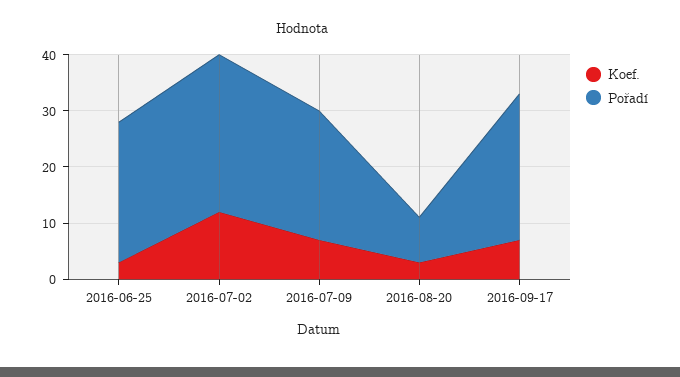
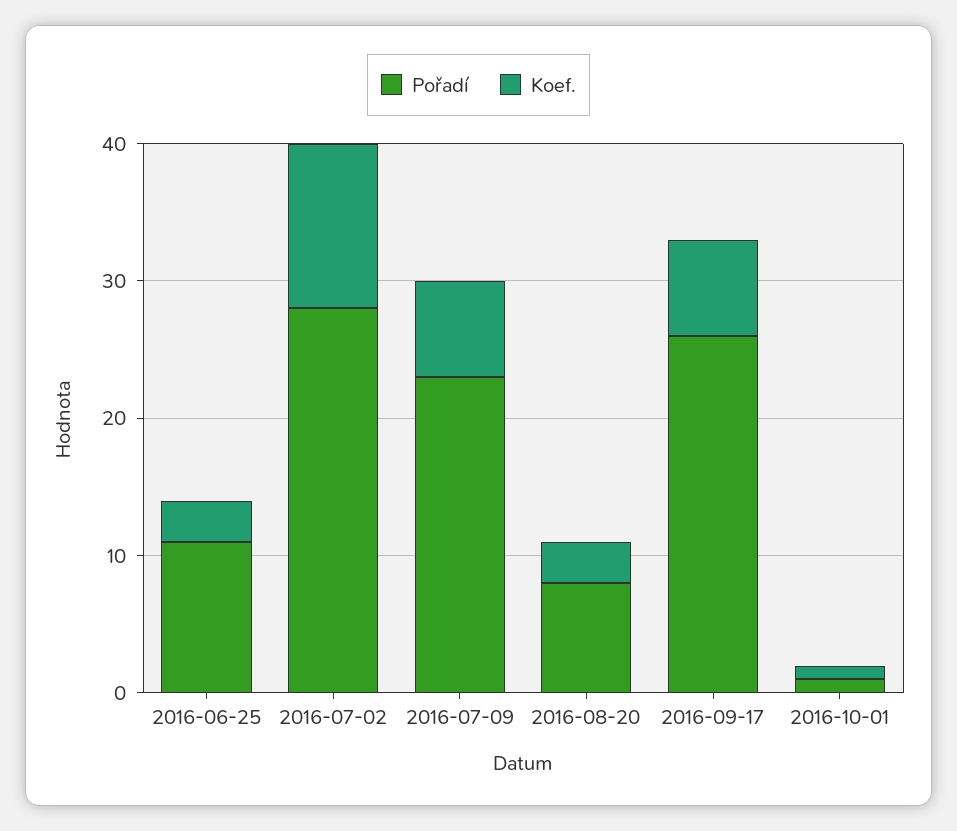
Pořadí, 2016-06-25: 25 -> 11
Pořadí, 2016-10-01: none -> 1
Koef., 2016-10-01: none -> 1

